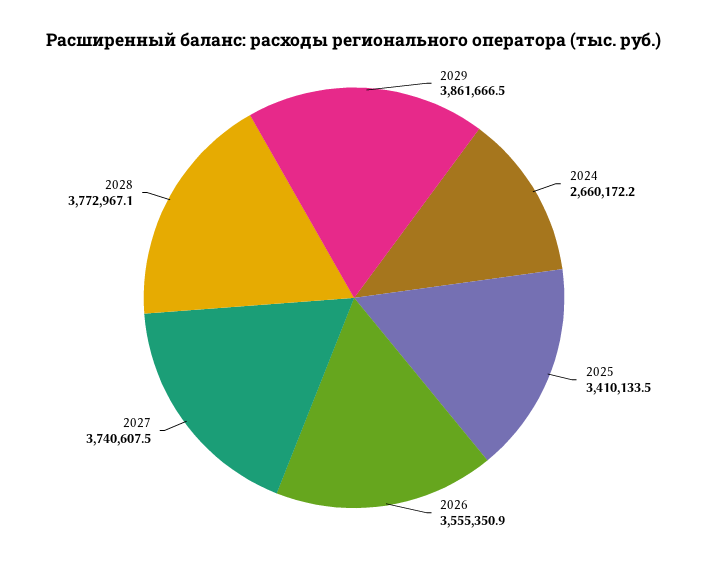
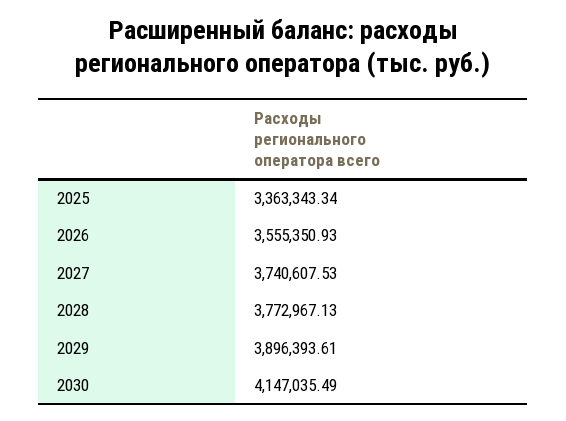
2029: 3861666.5 -> 3896393.61
2024: 2660172.2 -> none
2025: 3410133.5 -> 3363343.34
2030: none -> 4147035.49

